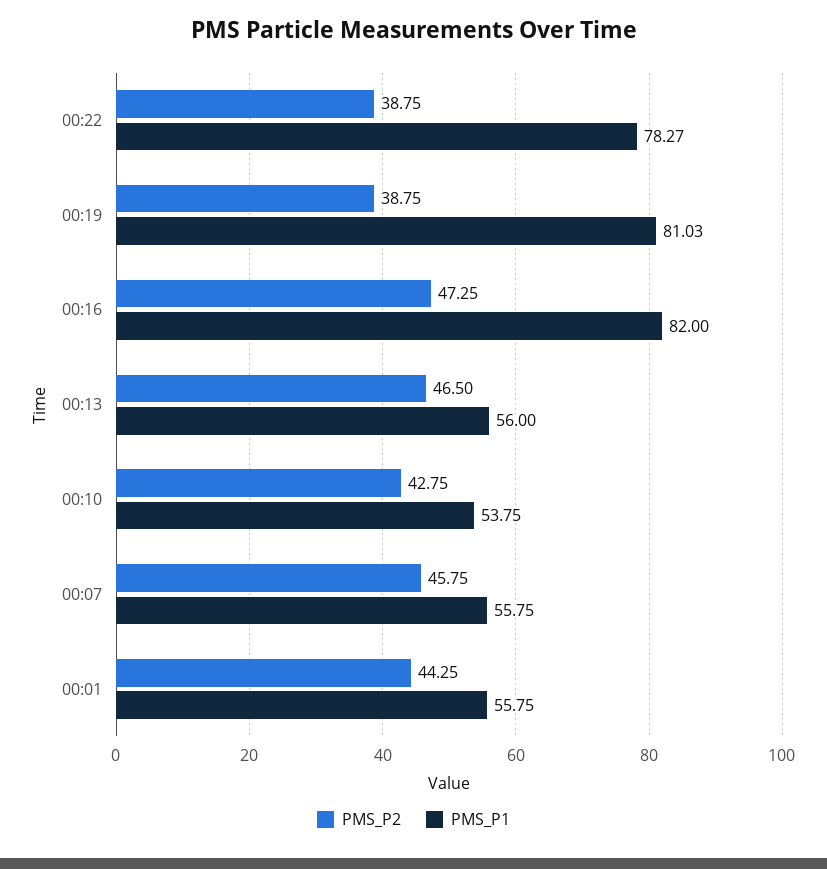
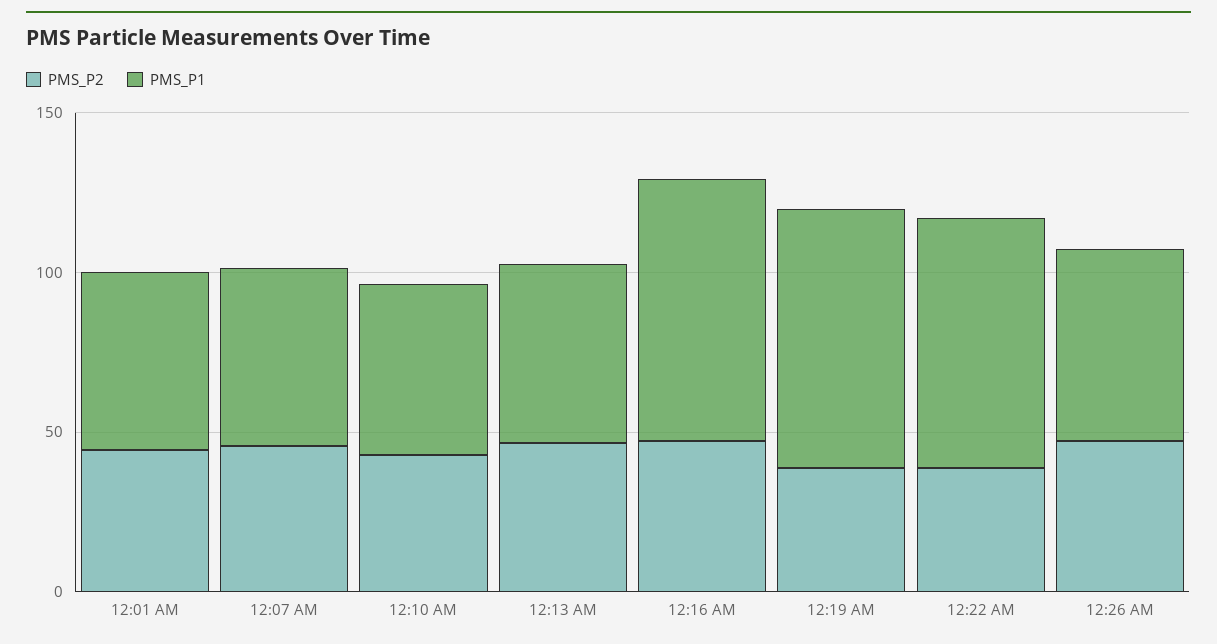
PMS_P2, 12:26 AM: none -> 50
PMS_P1, 12:26 AM: none -> 60

